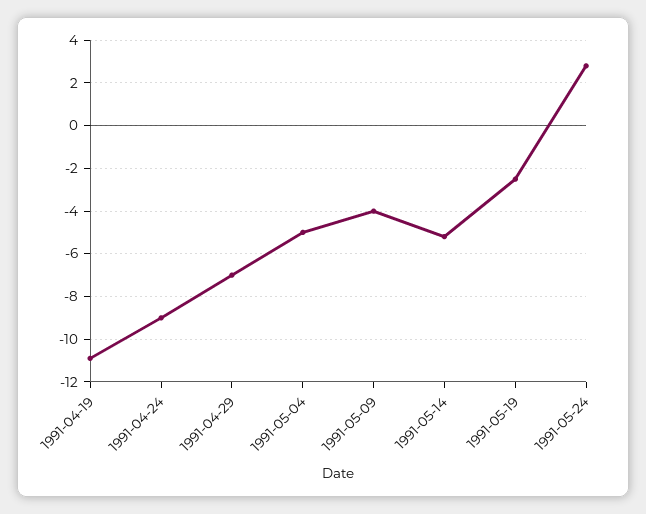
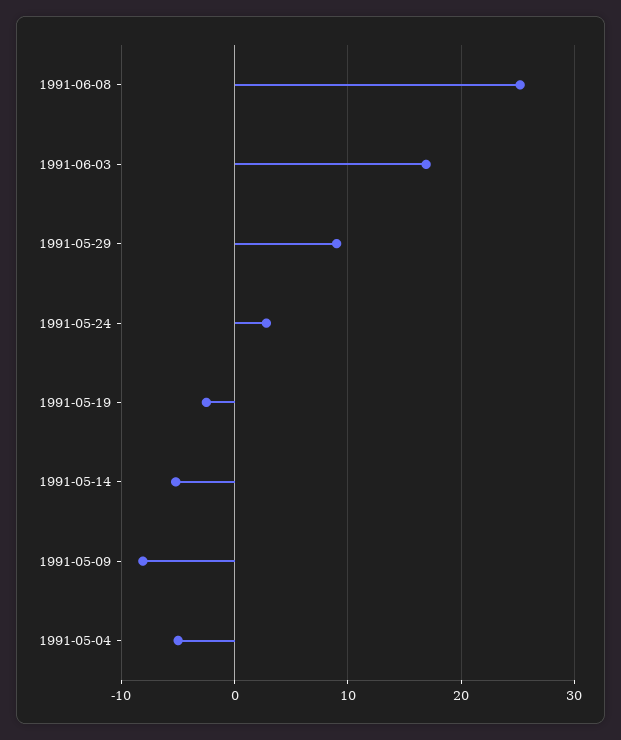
1991-04-19: -11 -> none
1991-04-24: -9 -> none
1991-04-29: -7 -> none
1991-05-09: -4 -> -8
1991-06-08: none -> 25
1991-06-03: none -> 17
1991-05-29: none -> 9

